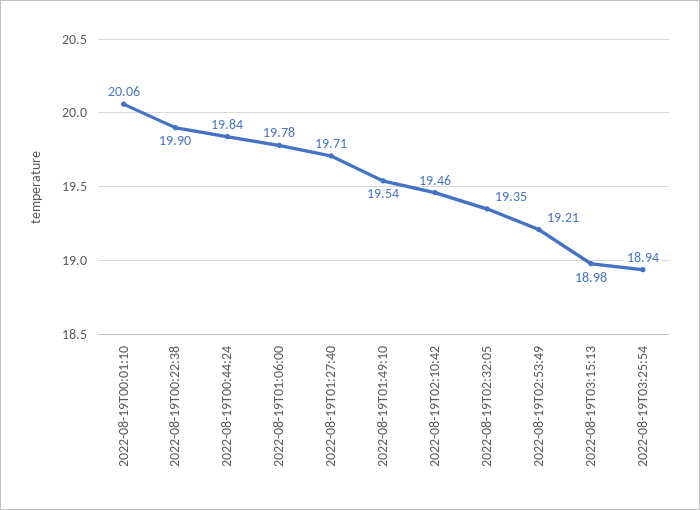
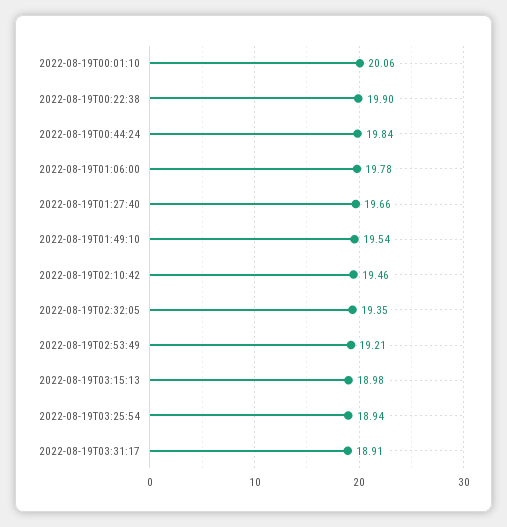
2022-08-19T01:27:40: 19.71 -> 19.66
2022-08-19T03:31:17: none -> 18.91

